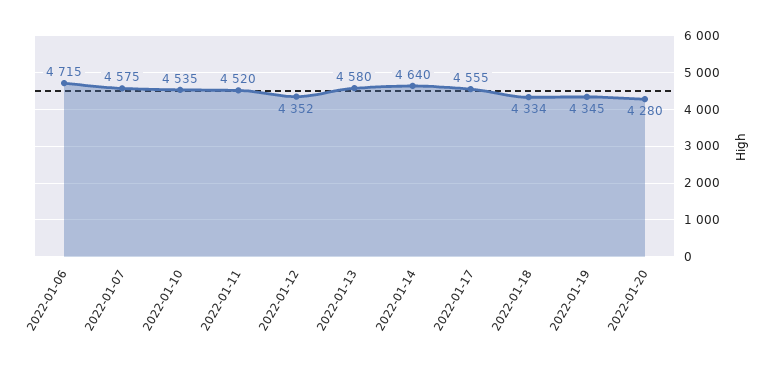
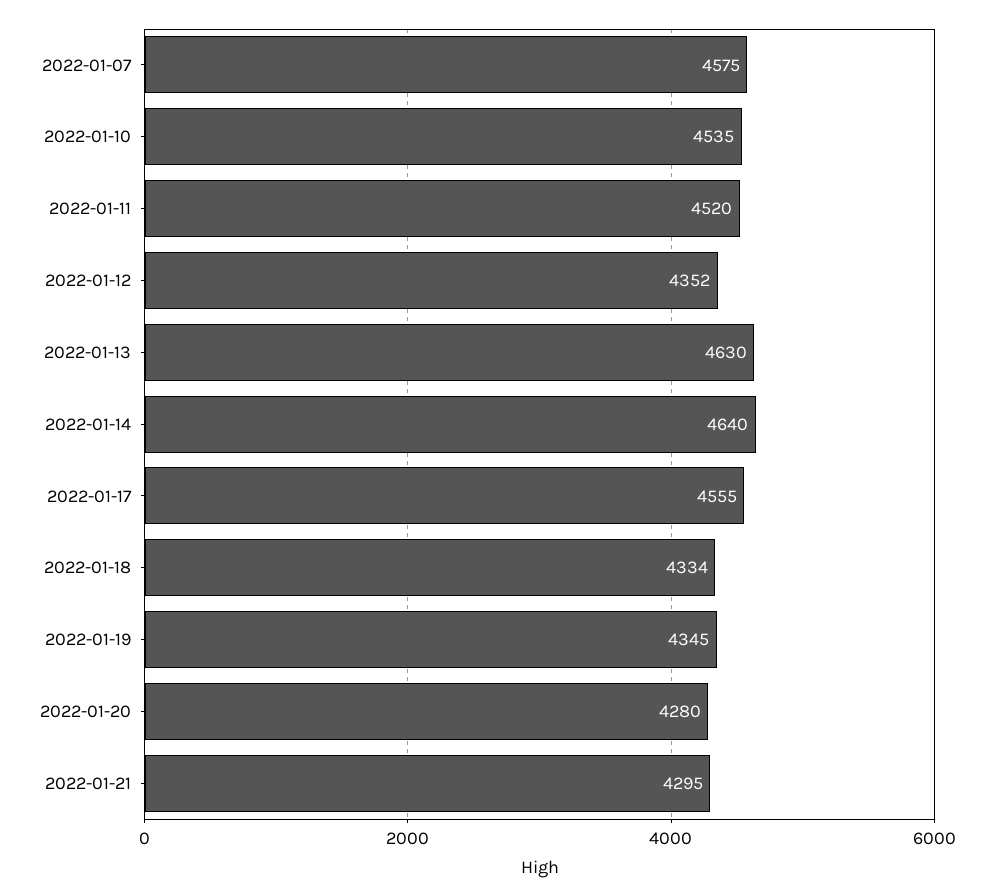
2022-01-06: 4715 -> none
2022-01-13: 4580 -> 4630
2022-01-21: none -> 4295

